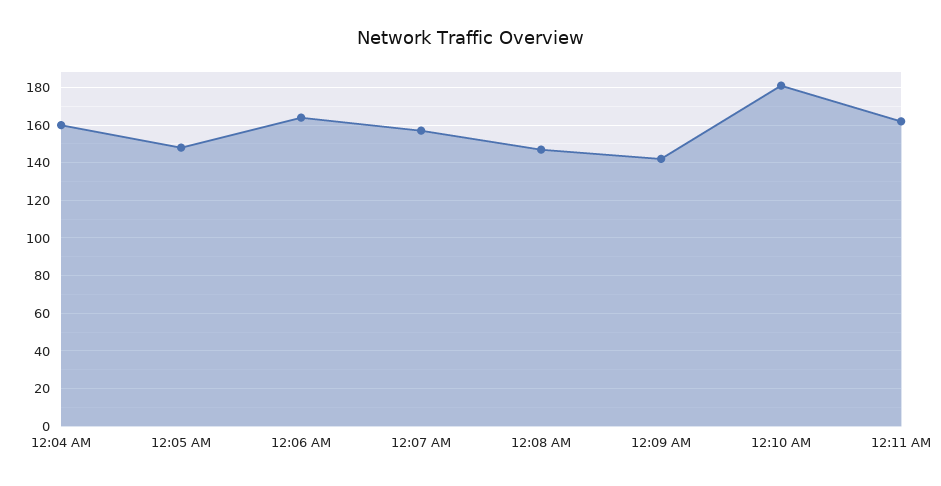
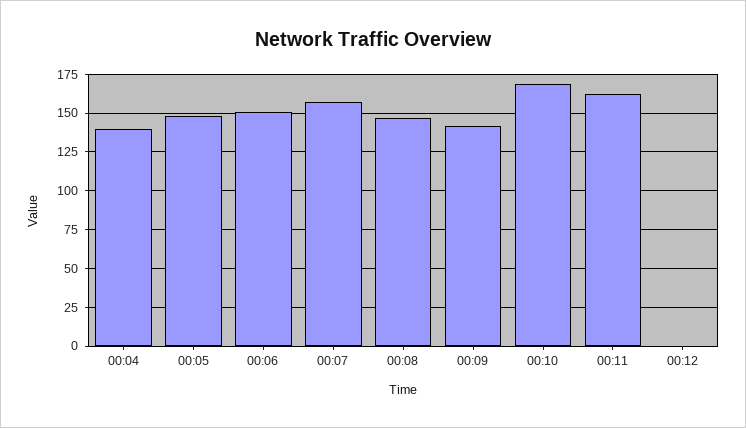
12:04 AM: 160 -> 140
12:06 AM: 165 -> 150
12:10 AM: 180 -> 170
00:12: none -> 0

